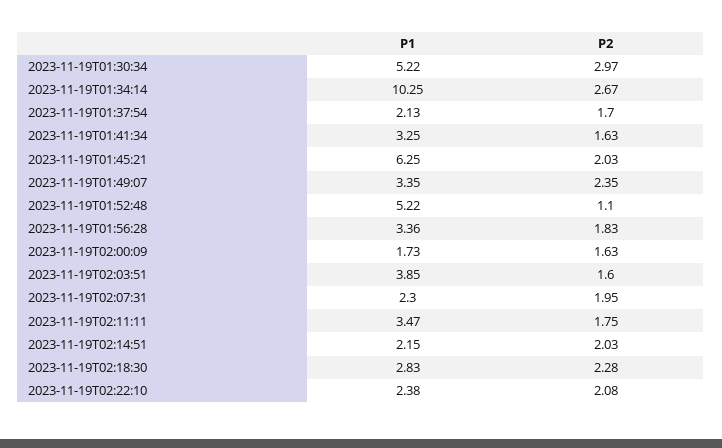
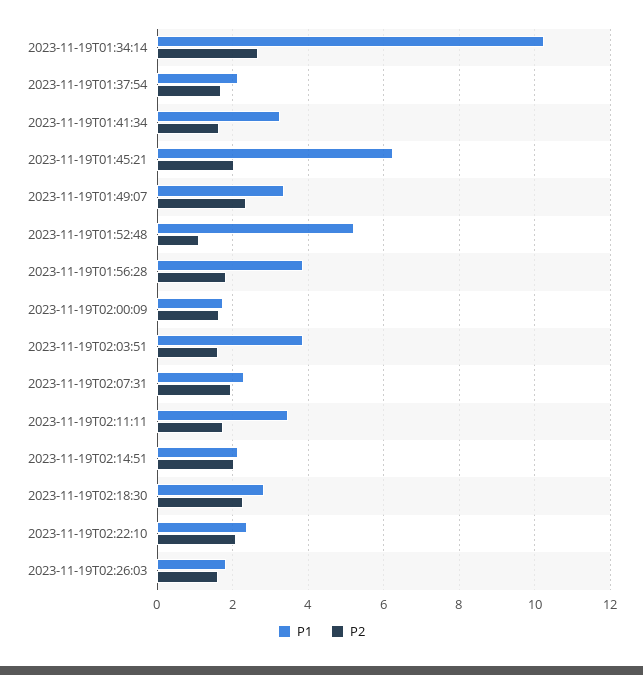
P1, 2023-11-19T01:30:34: 5.22 -> none
P2, 2023-11-19T01:30:34: 2.97 -> none
P1, 2023-11-19T01:56:28: 3.36 -> 3.8
P1, 2023-11-19T02:26:03: none -> 1.8
P2, 2023-11-19T02:26:03: none -> 1.6

